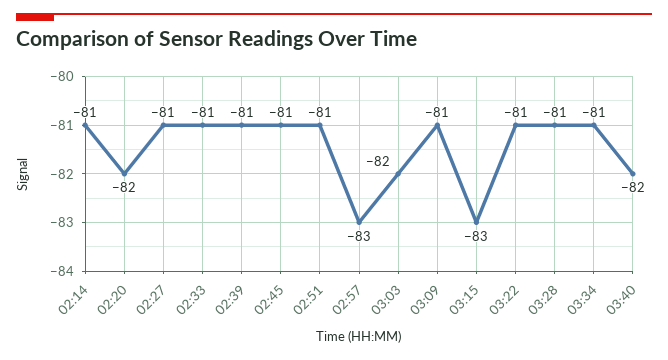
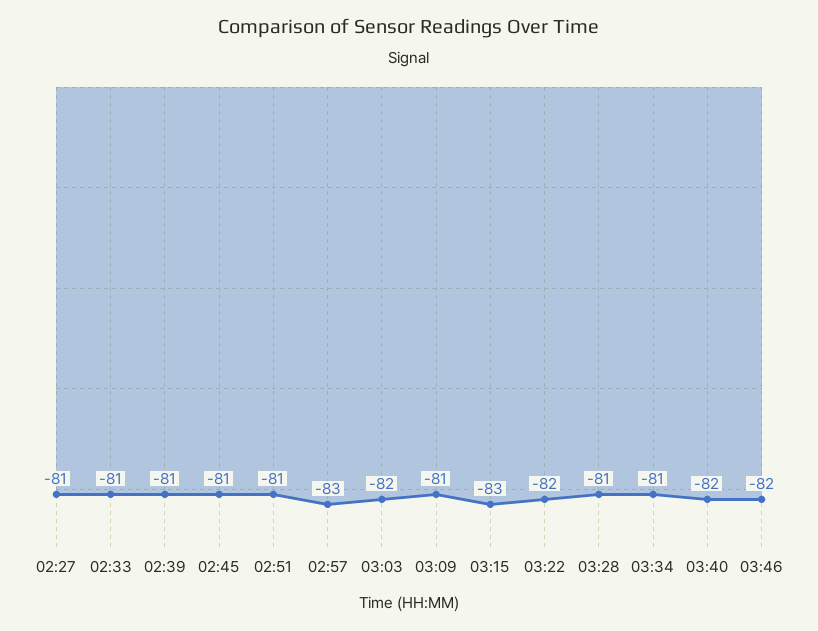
02:14: -81 -> none
02:20: -82 -> none
03:22: -81 -> -82
03:46: none -> -82

